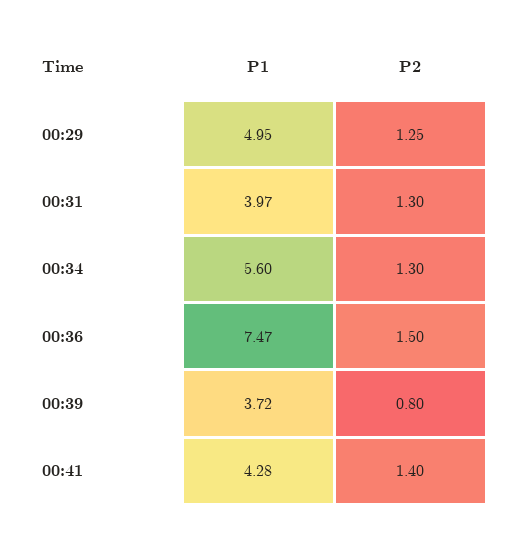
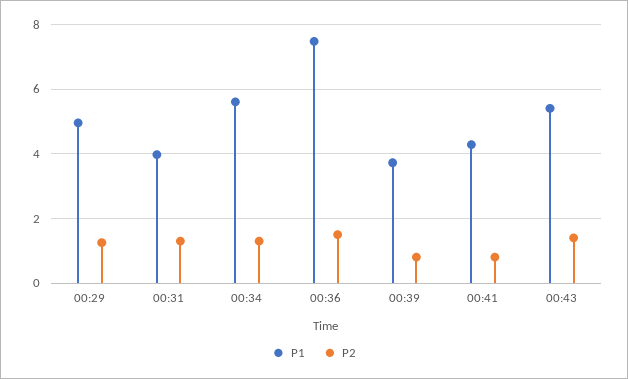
P2, 00:41: 1.4 -> 0.8
P1, 00:43: none -> 5.4
P2, 00:43: none -> 1.4

